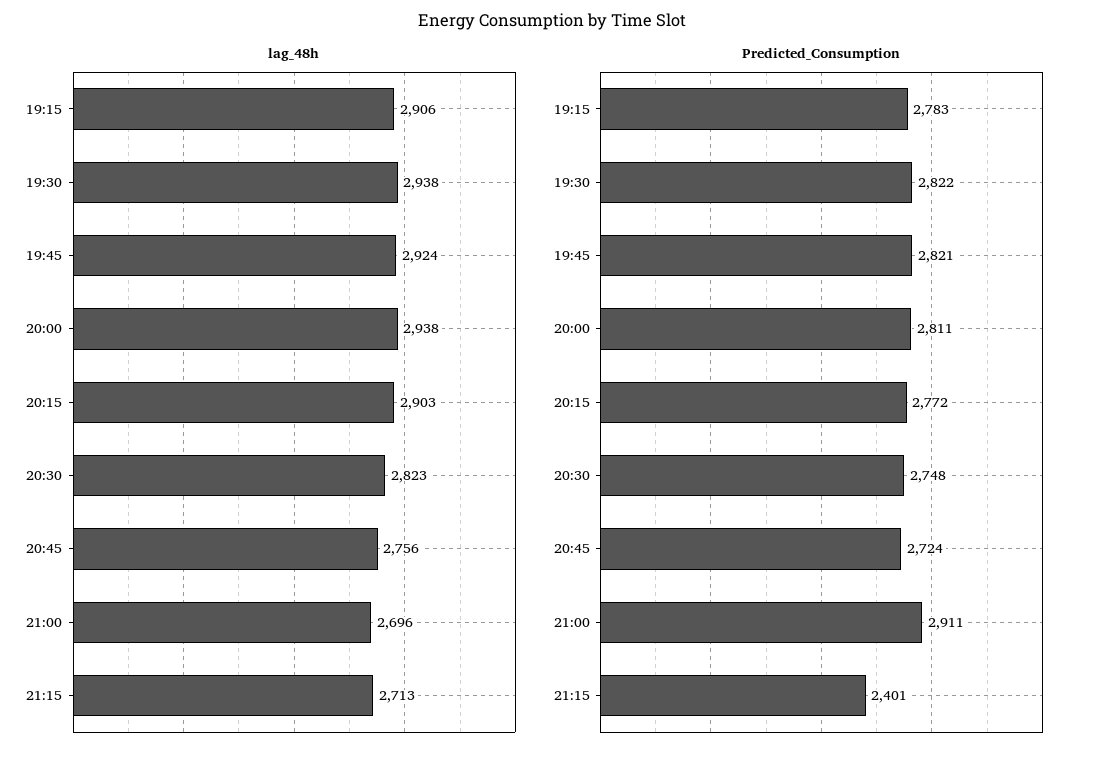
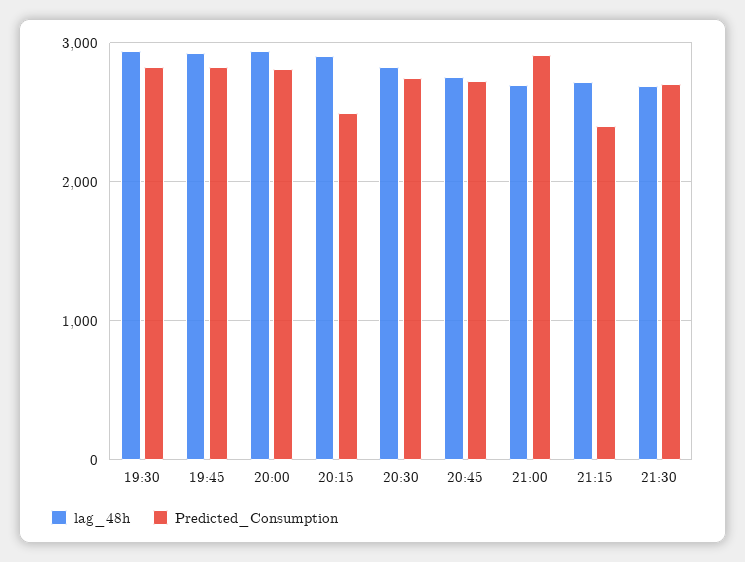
lag_48h, 19:15: 2906 -> none
Predicted_Consumption, 19:15: 2783 -> none
Predicted_Consumption, 20:15: 2772 -> 2500
lag_48h, 21:30: none -> 2700
Predicted_Consumption, 21:30: none -> 2700

